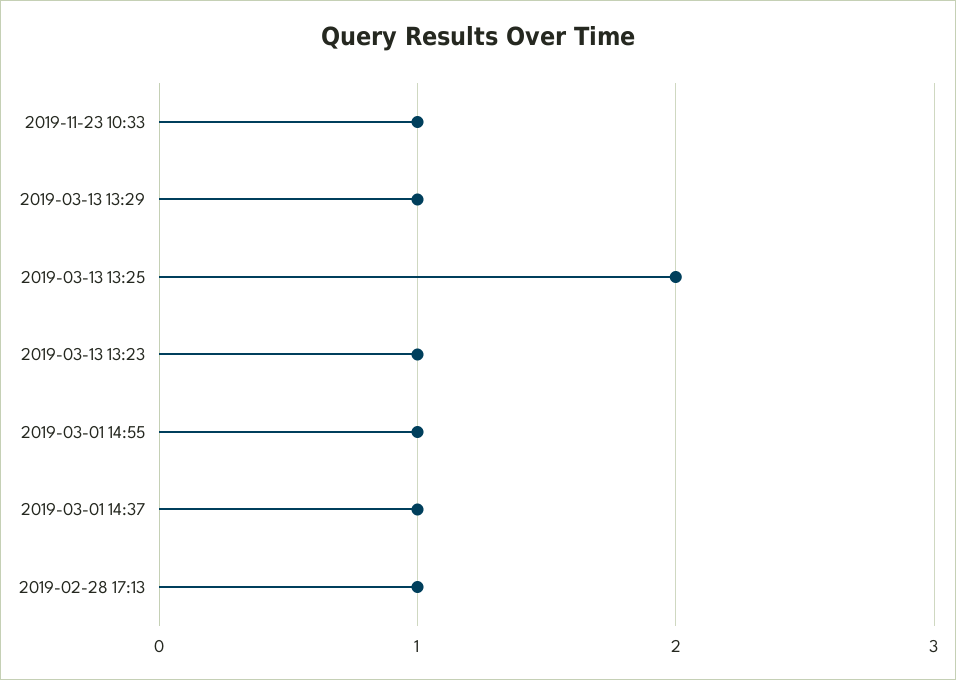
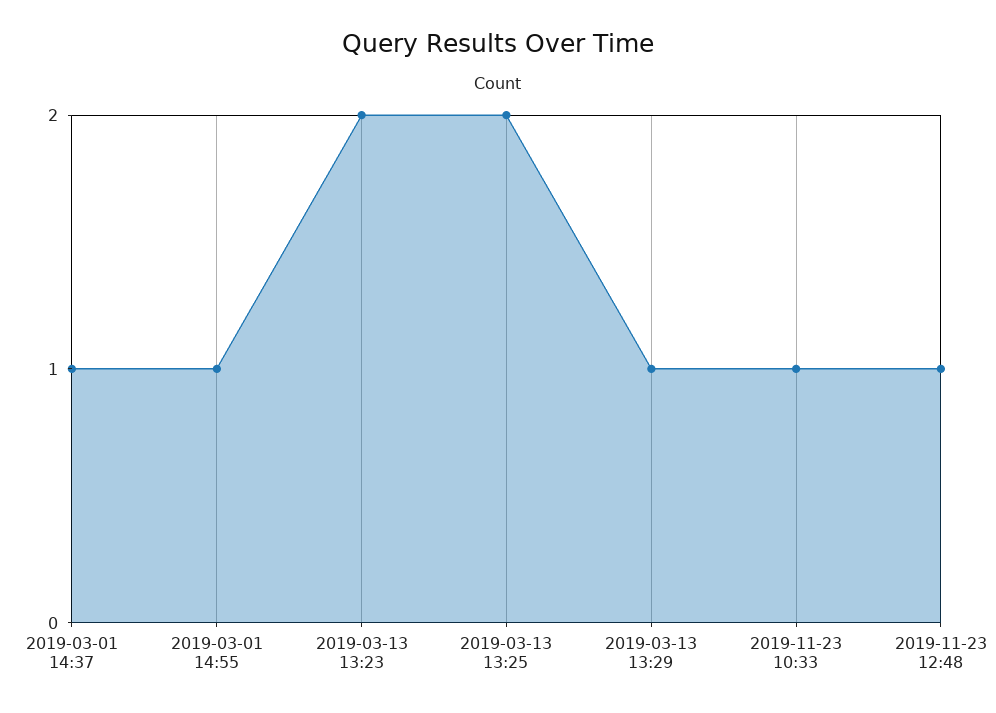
2019-03-13 13:23: 1 -> 2
2019-02-28 17:13: 1 -> none
2019-11-23 12:48: none -> 1

